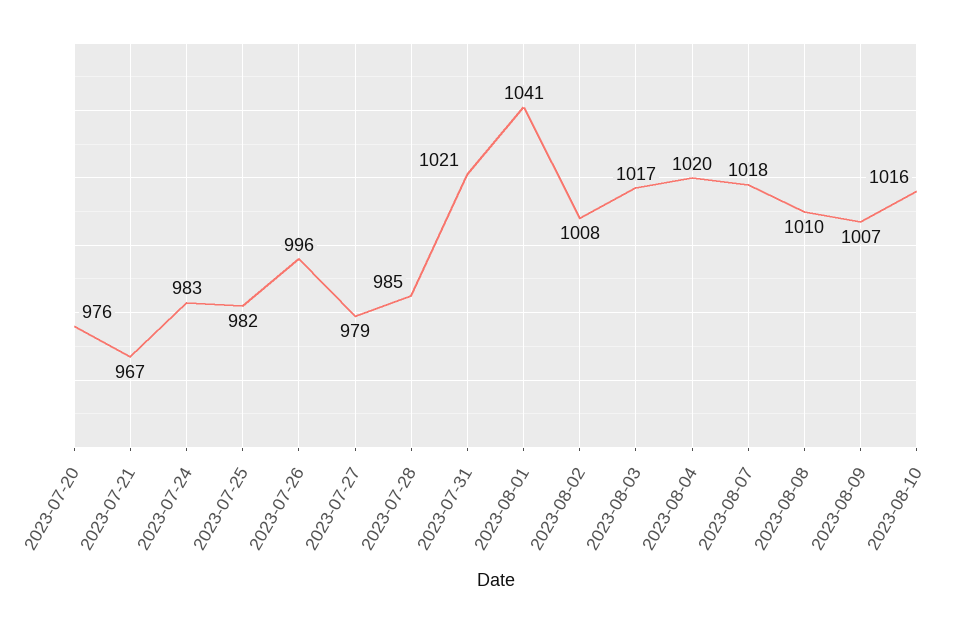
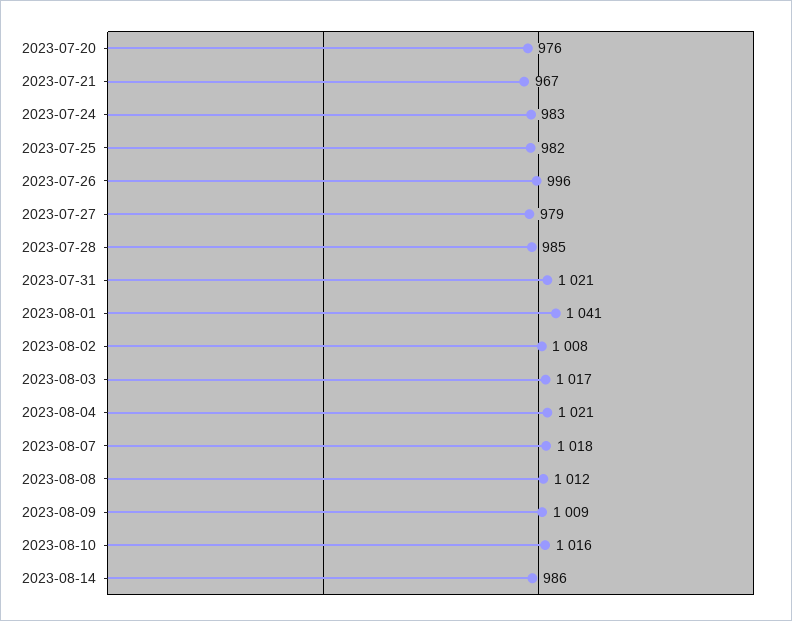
2023-08-04: 1020 -> 1021
2023-08-08: 1010 -> 1012
2023-08-09: 1007 -> 1009
2023-08-14: none -> 986

